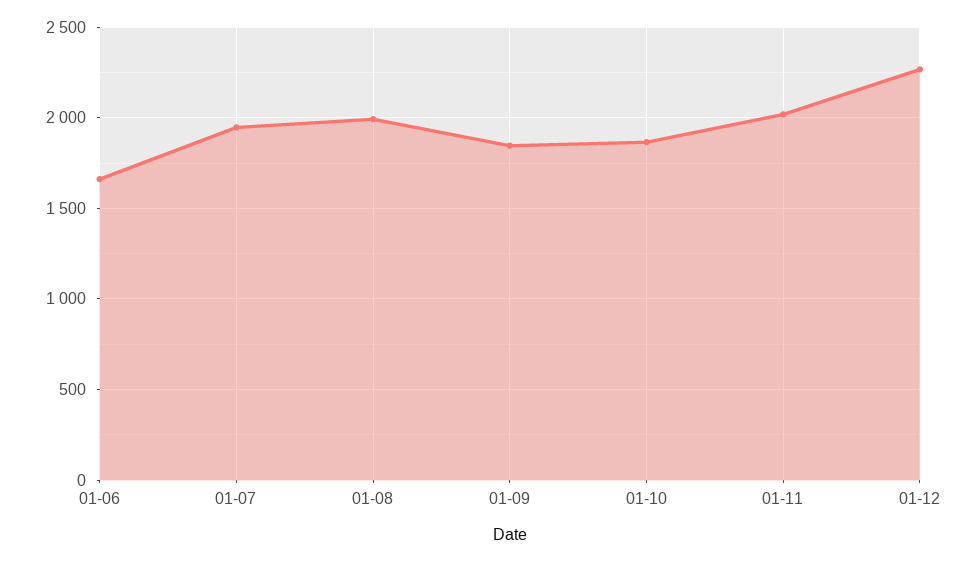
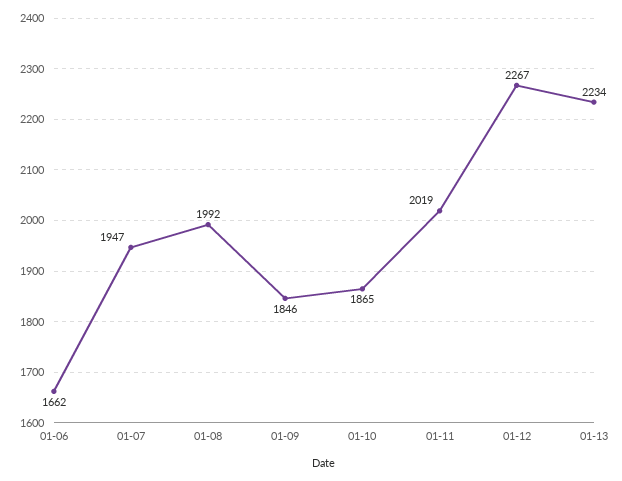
01-13: none -> 2234

